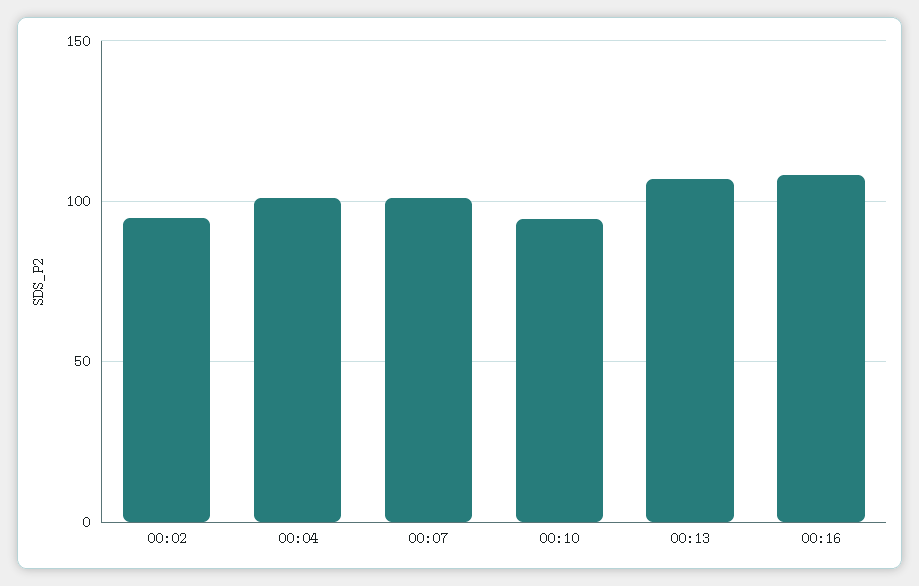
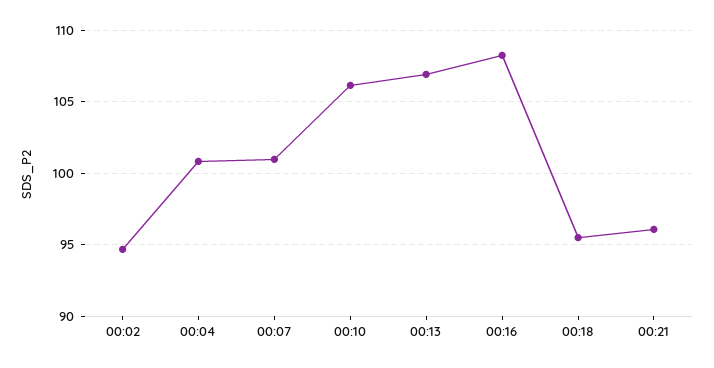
00:10: 95 -> 106
00:18: none -> 95.5
00:21: none -> 96

